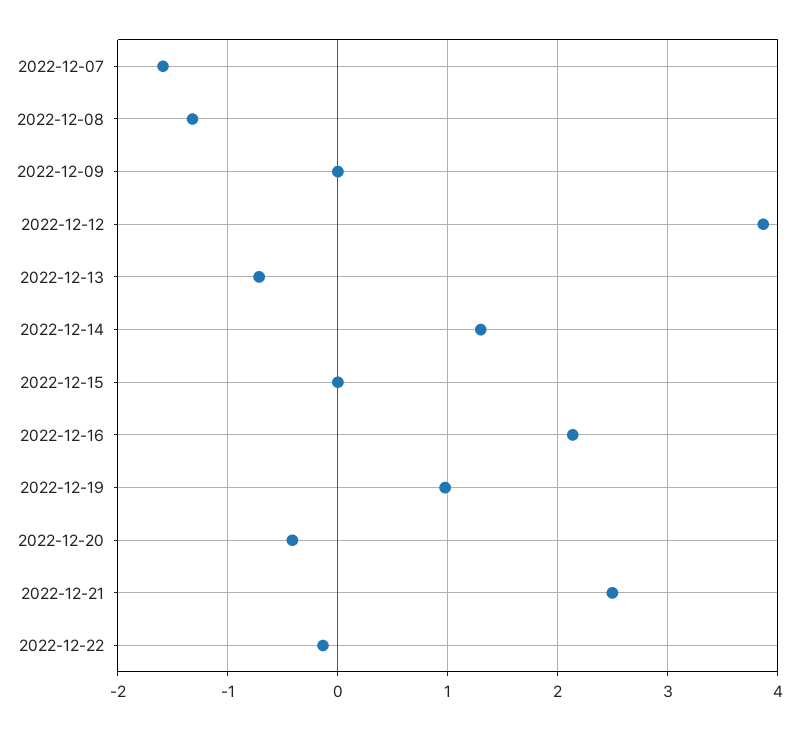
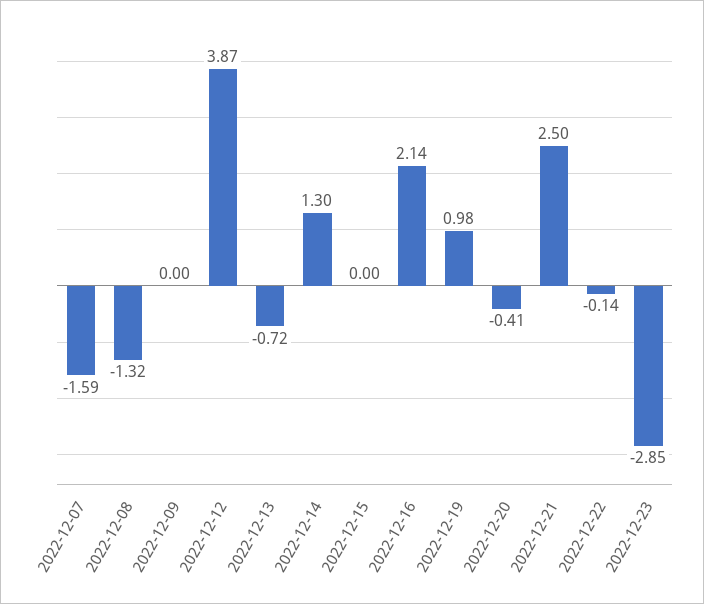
2022-12-23: none -> -2.85

